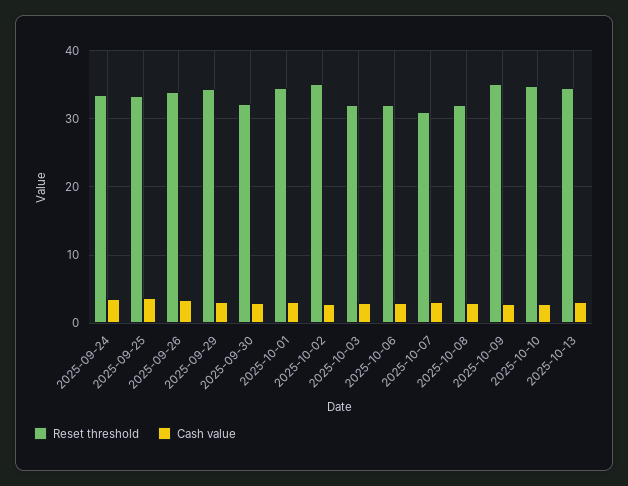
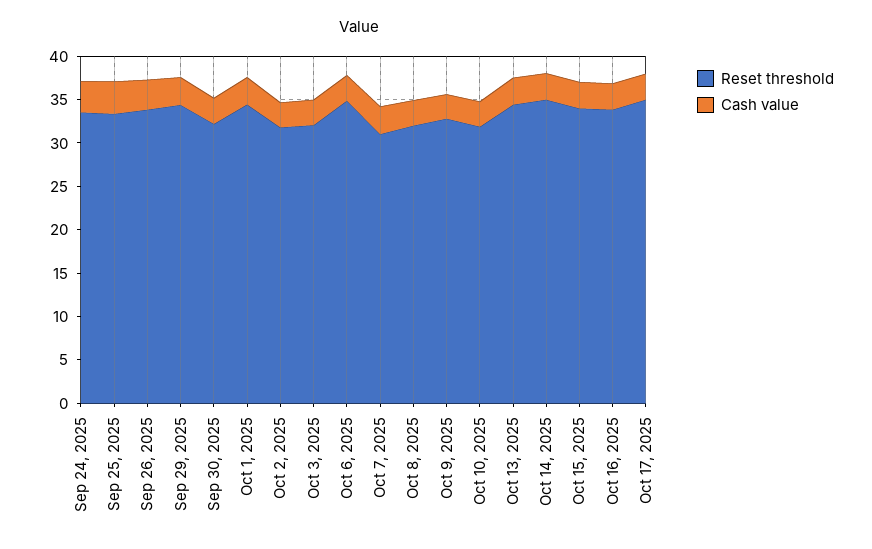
Reset threshold, 2025-10-02: 35 -> 32
Reset threshold, 2025-10-06: 32 -> 35
Reset threshold, 2025-10-09: 35 -> 33
Reset threshold, 2025-10-10: 35 -> 32
Reset threshold, Oct 14, 2025: none -> 35
Cash value, Oct 14, 2025: none -> 3
Reset threshold, Oct 15, 2025: none -> 34
Cash value, Oct 15, 2025: none -> 3
Reset threshold, Oct 16, 2025: none -> 34
Cash value, Oct 16, 2025: none -> 3
Reset threshold, Oct 17, 2025: none -> 35
Cash value, Oct 17, 2025: none -> 3

